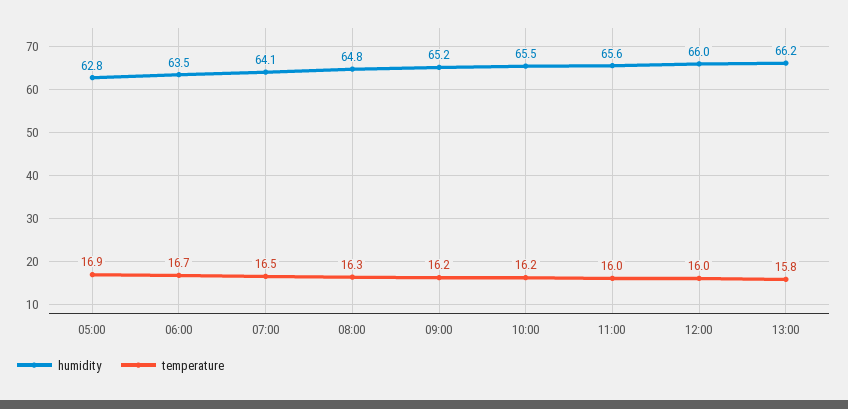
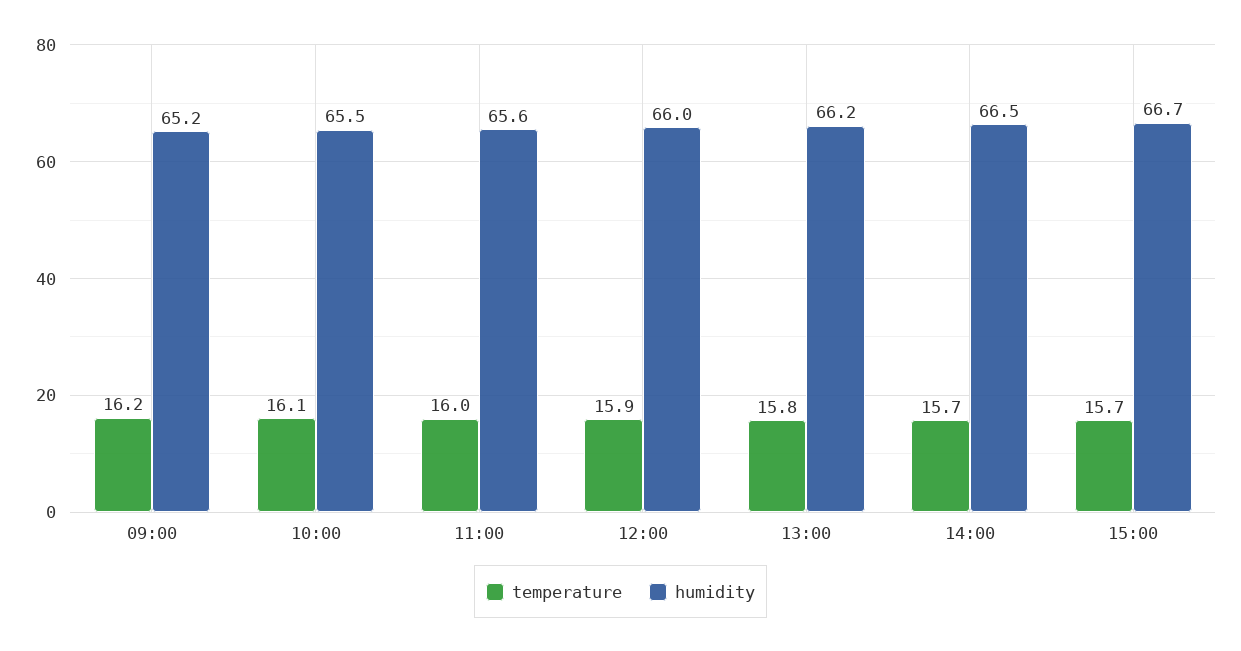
humidity, 05:00: 62.8 -> none
temperature, 05:00: 16.9 -> none
humidity, 06:00: 63.5 -> none
temperature, 06:00: 16.7 -> none
humidity, 07:00: 64.1 -> none
temperature, 07:00: 16.5 -> none
humidity, 08:00: 64.8 -> none
temperature, 08:00: 16.3 -> none
temperature, 10:00: 16.2 -> 16.1
temperature, 12:00: 16 -> 15.9
temperature, 14:00: none -> 15.7
humidity, 14:00: none -> 66.5
temperature, 15:00: none -> 15.7
humidity, 15:00: none -> 66.7

